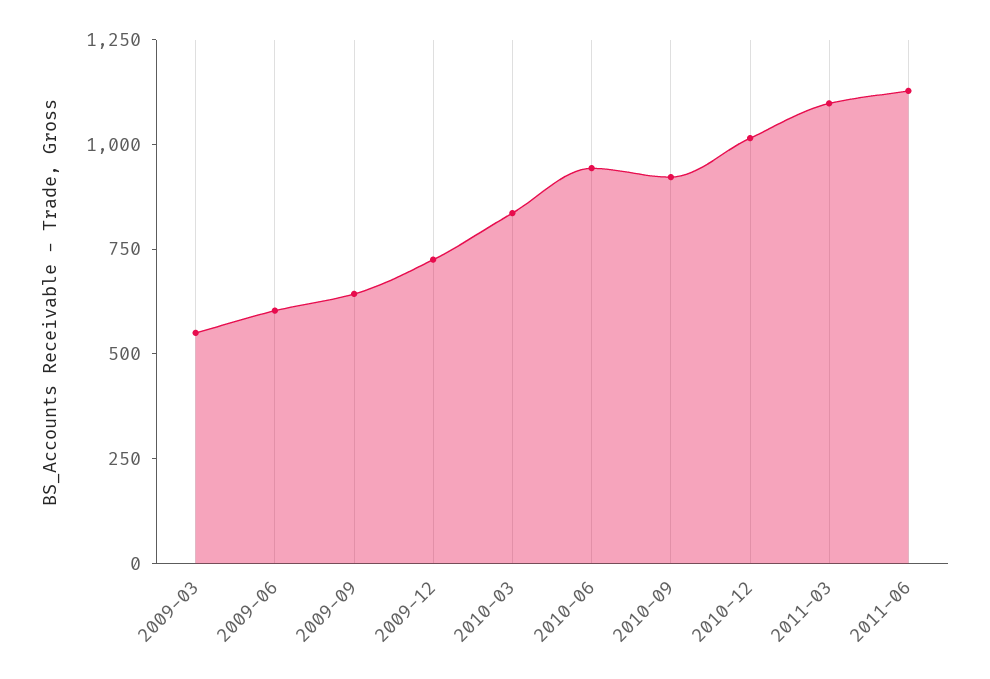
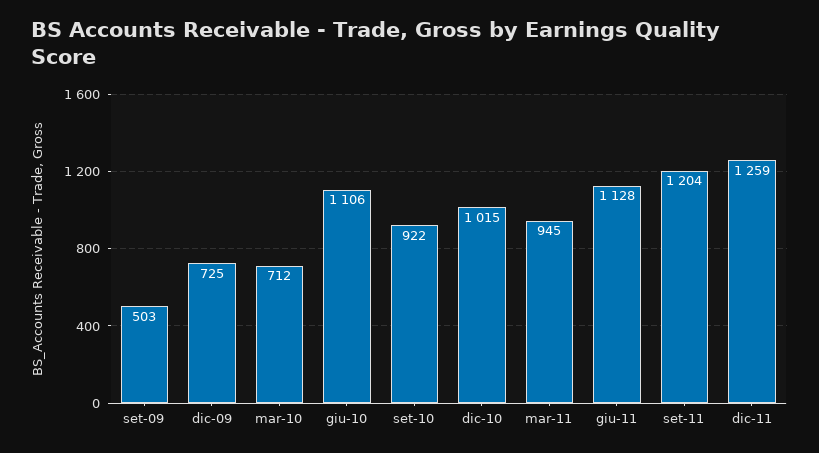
2009-03: 550 -> none
2009-06: 600 -> none
2009-09: 650 -> 503
2010-03: 850 -> 712
2010-06: 950 -> 1106
2011-03: 1100 -> 945
set-11: none -> 1204
dic-11: none -> 1259

